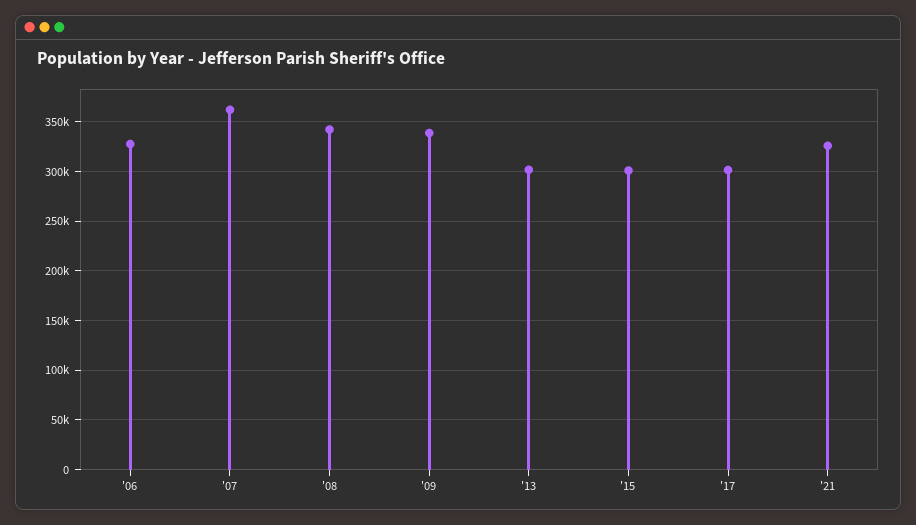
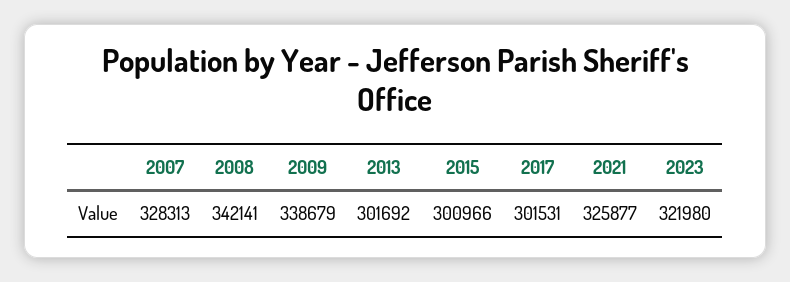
'06: 330000 -> none
'07: 360000 -> 328313
2023: none -> 321980

